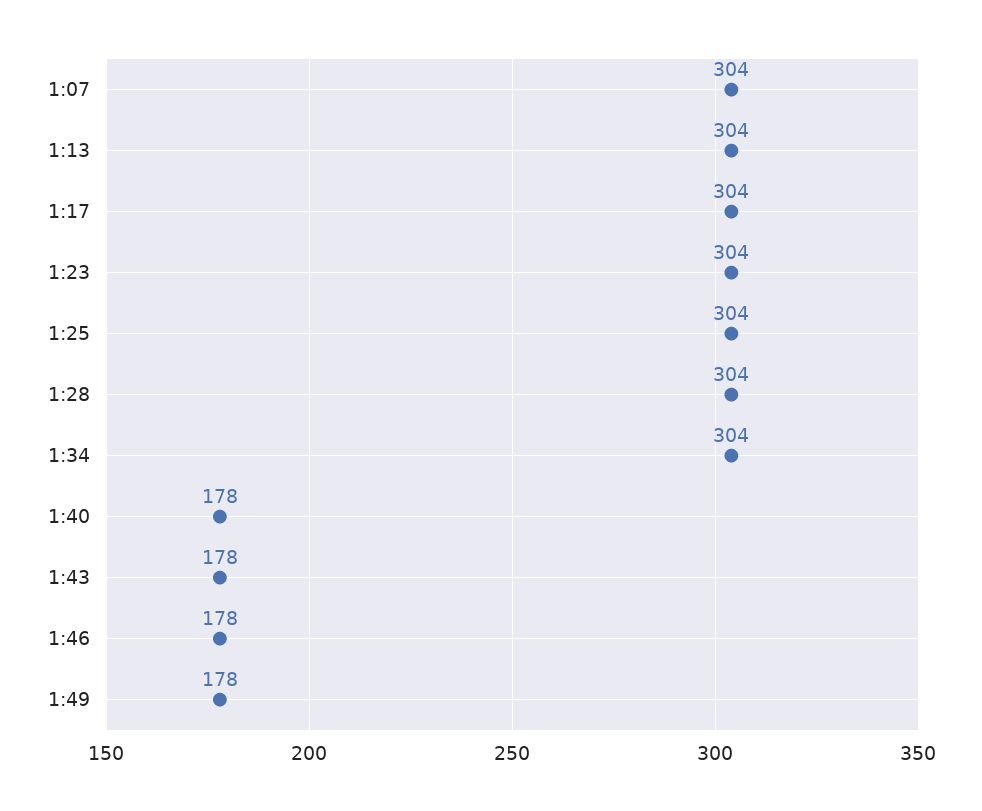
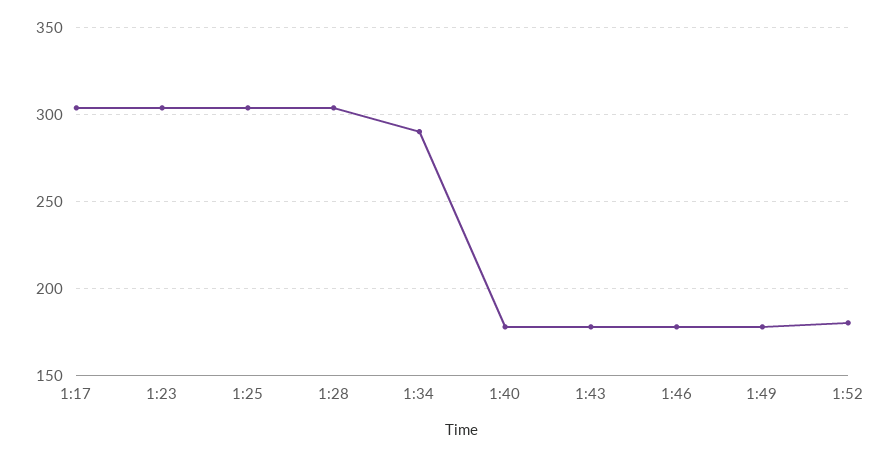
1:07: 304 -> none
1:13: 304 -> none
1:34: 304 -> 290
1:52: none -> 180

